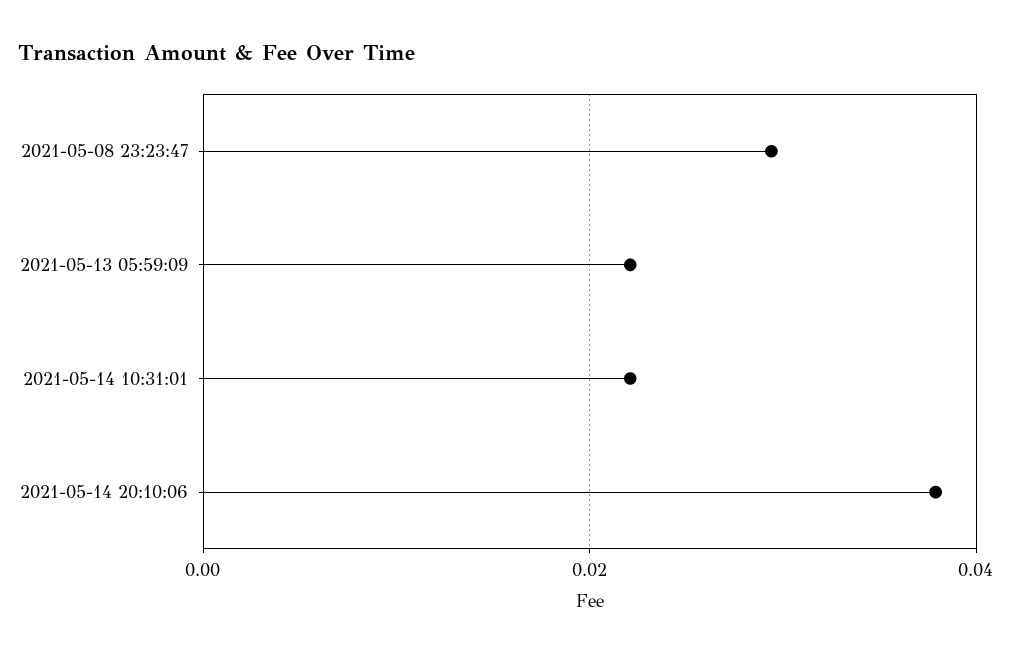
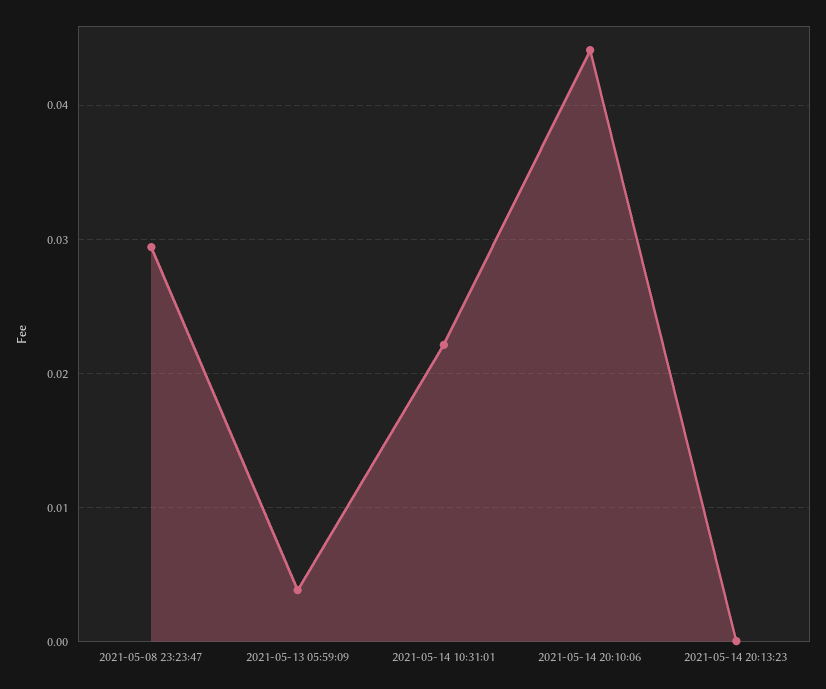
2021-05-13 05:59:09: 0.022 -> 0.004
2021-05-14 20:10:06: 0.038 -> 0.044
2021-05-14 20:13:23: none -> 0

